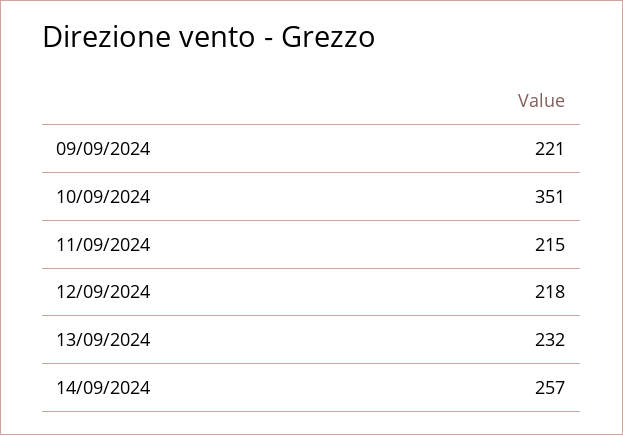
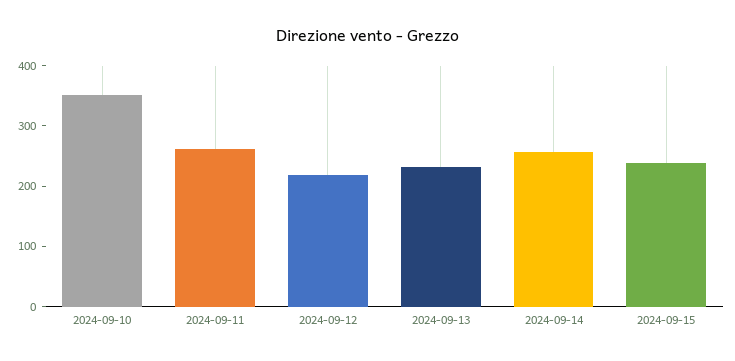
09/09/2024: 221 -> none
11/09/2024: 215 -> 260
2024-09-15: none -> 240

